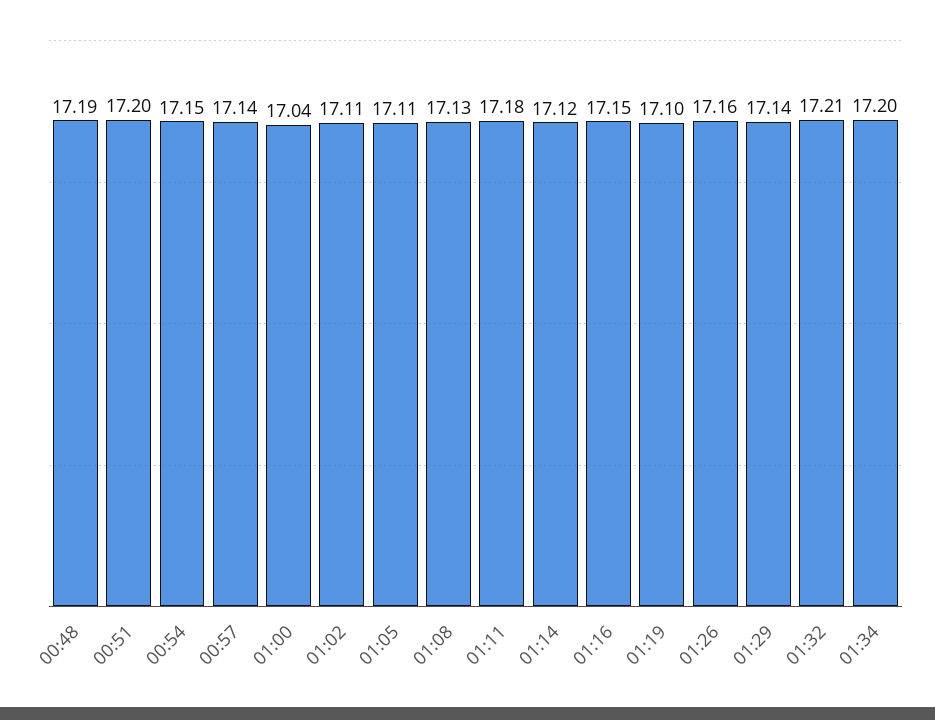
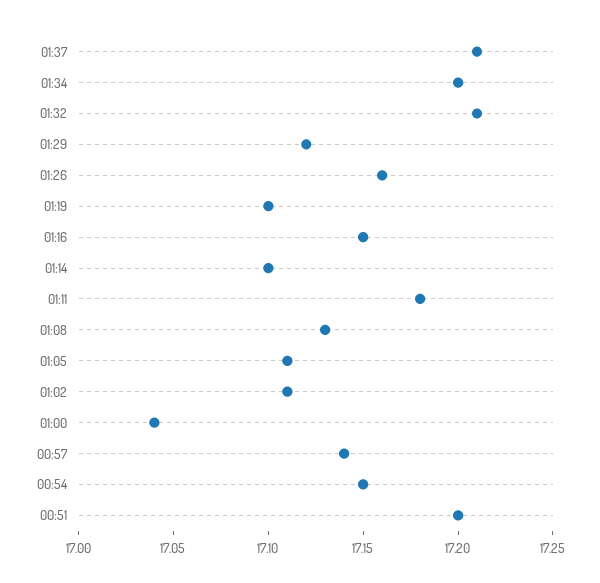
00:48: 17.19 -> none
01:14: 17.12 -> 17.1
01:29: 17.14 -> 17.12
01:37: none -> 17.21

